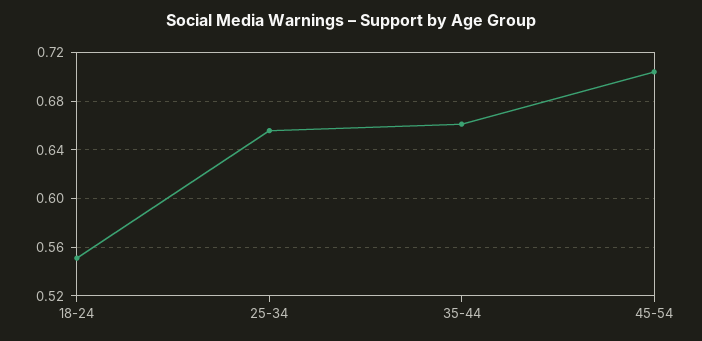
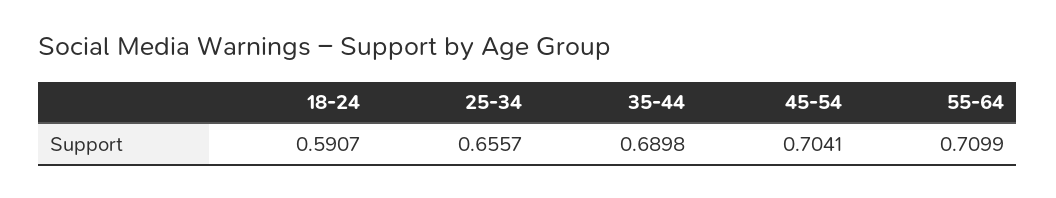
18-24: 0.55 -> 0.5907
35-44: 0.66 -> 0.6898
55-64: none -> 0.7099

